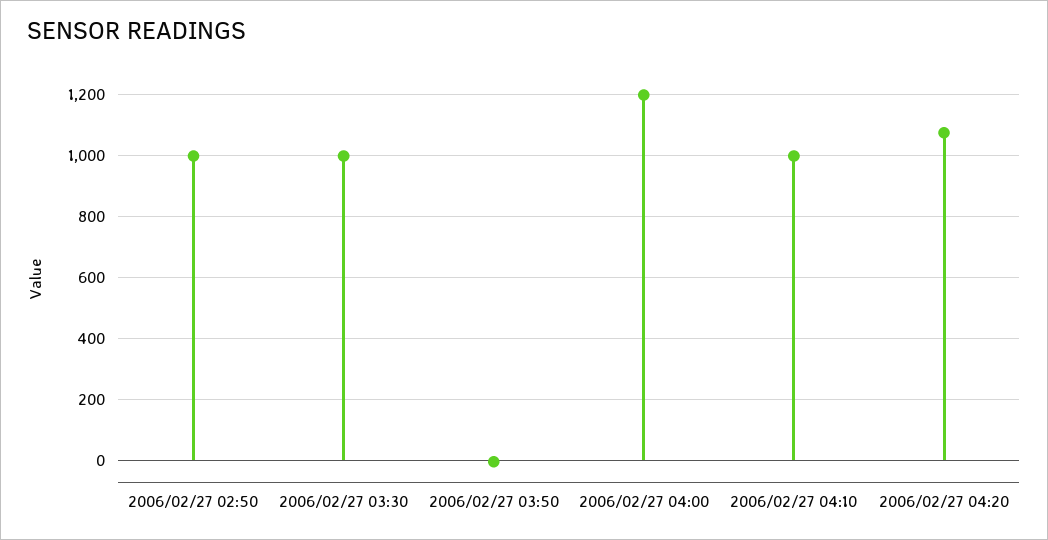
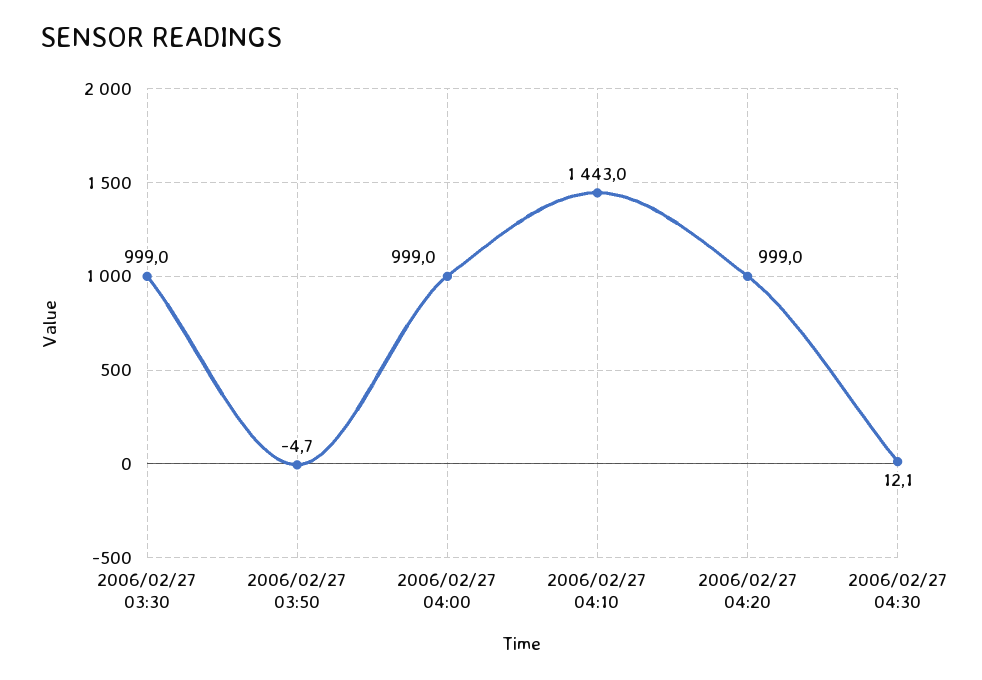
2006/02/27 02:50: 1000 -> none
2006/02/27 04:00: 1200 -> 999
2006/02/27 04:10: 1000 -> 1443
2006/02/27 04:20: 1080 -> 999
2006/02/27 04:30: none -> 12.1

